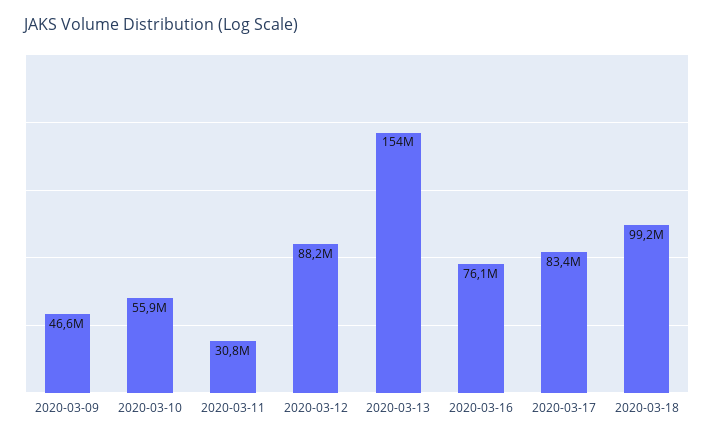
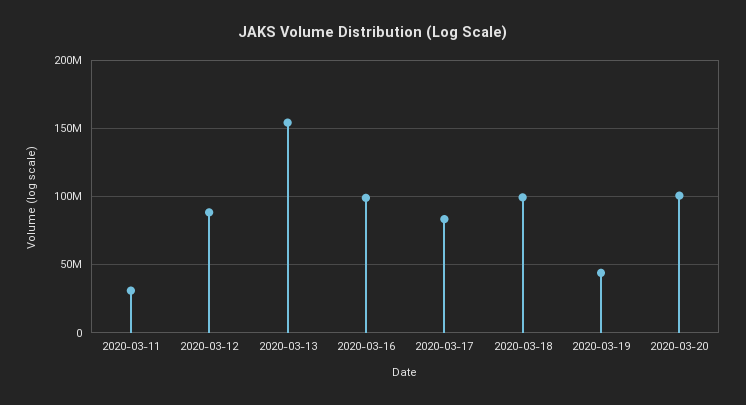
2020-03-09: 46600000 -> none
2020-03-10: 55900000 -> none
2020-03-16: 76100000 -> 100000000
2020-03-19: none -> 45000000
2020-03-20: none -> 100000000

